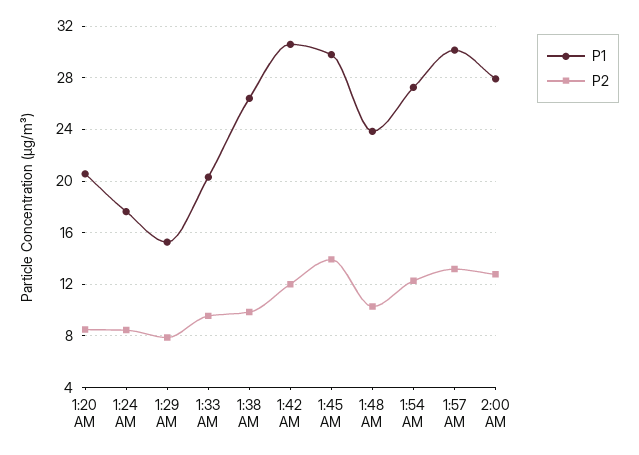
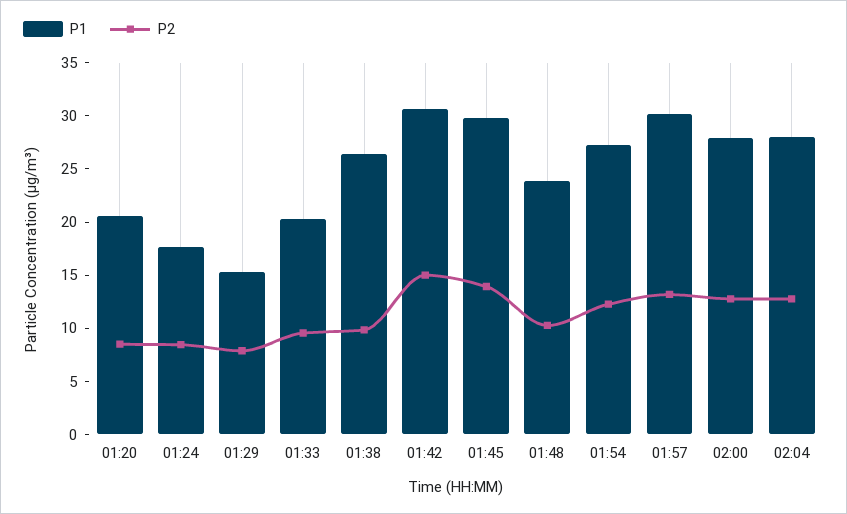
P2, 1:42 AM: 12 -> 15
P1, 02:04: none -> 28
P2, 02:04: none -> 13

